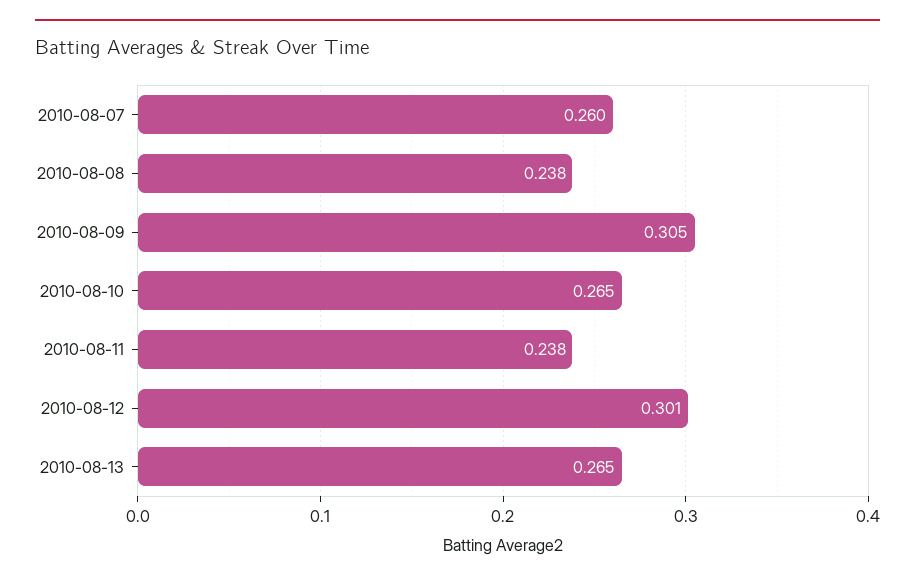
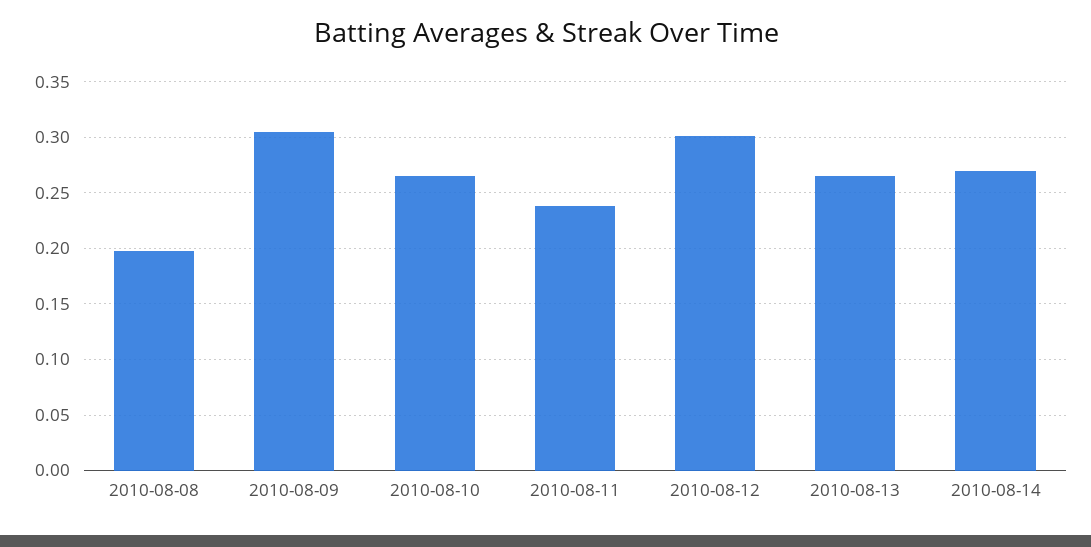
2010-08-07: 0.26 -> none
2010-08-08: 0.238 -> 0.2
2010-08-14: none -> 0.27

